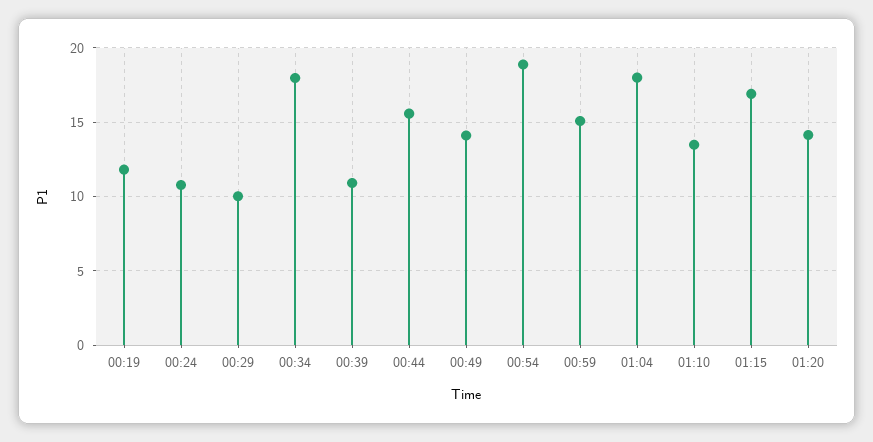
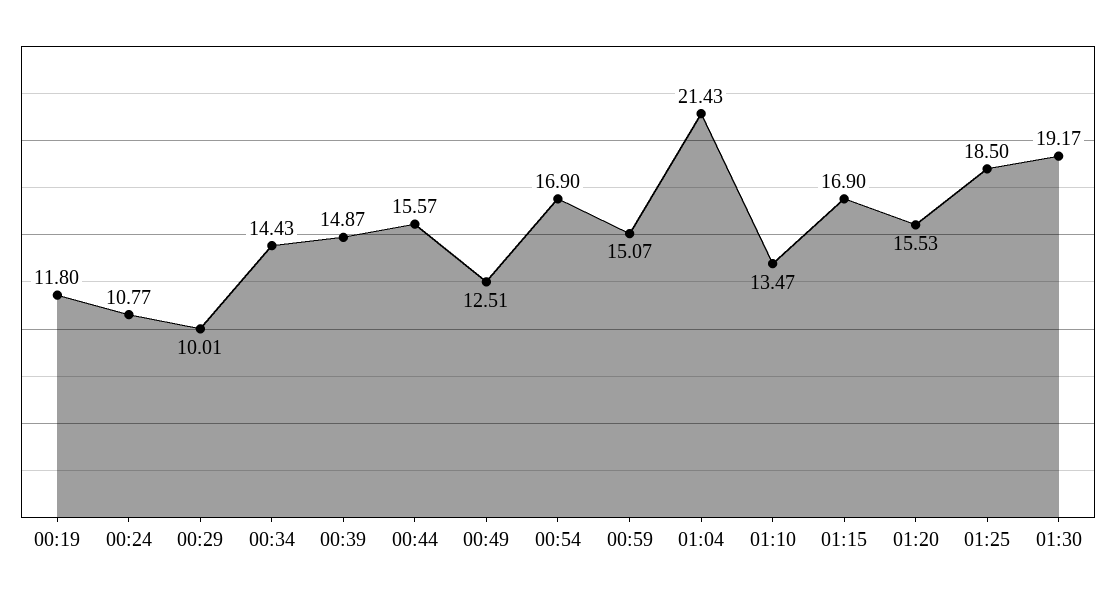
00:34: 18 -> 14.43
00:39: 11 -> 14.87
00:49: 14 -> 12.51
00:54: 19 -> 16.9
01:04: 18 -> 21.43
01:20: 14 -> 15.53
01:25: none -> 18.5
01:30: none -> 19.17

